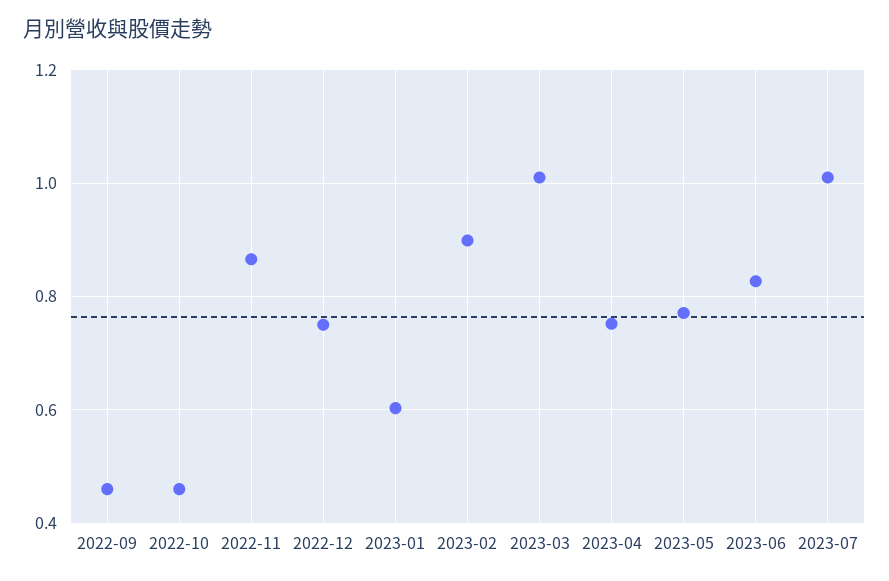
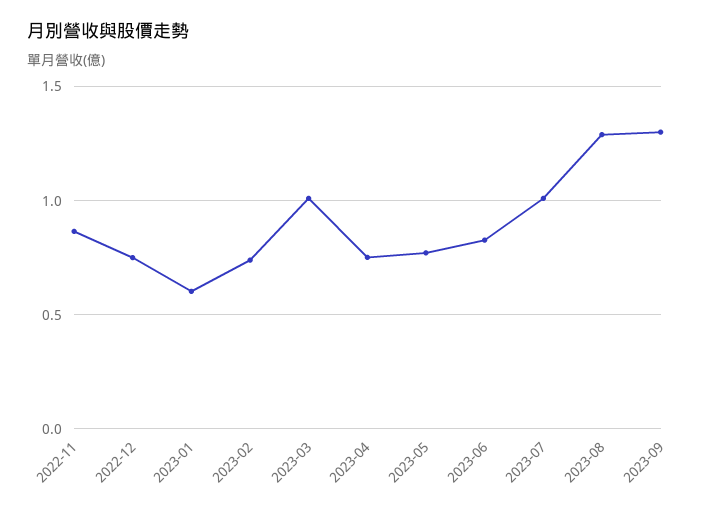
2022-09: 0.46 -> none
2022-10: 0.46 -> none
2023-02: 0.9 -> 0.75
2023-08: none -> 1.3
2023-09: none -> 1.3

